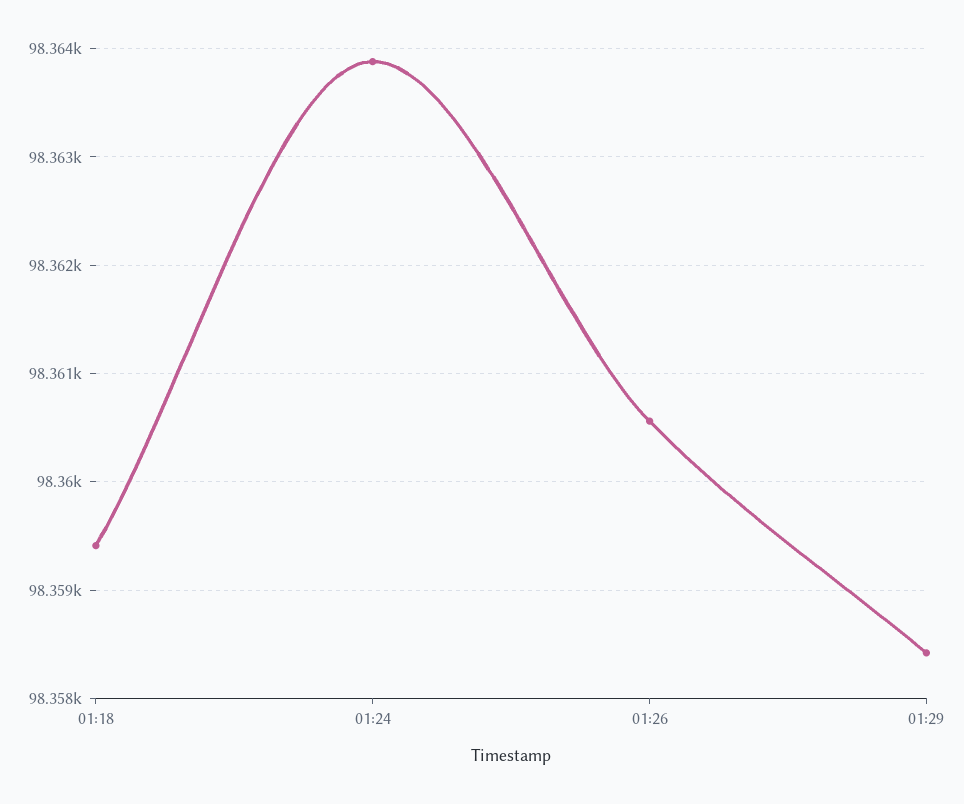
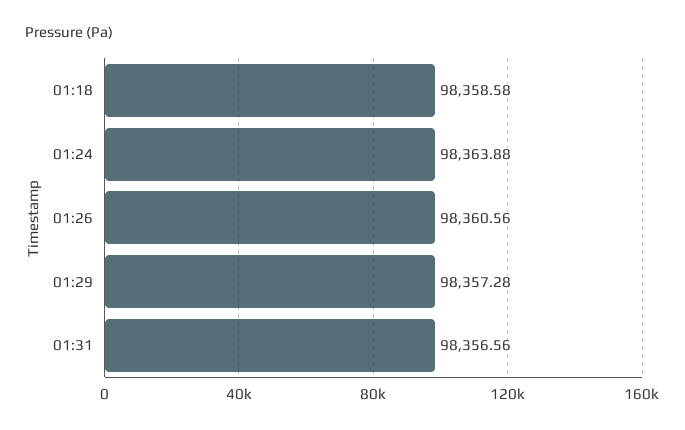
01:18: 98359.4 -> 98358.58
01:29: 98358.4 -> 98357.28
01:31: none -> 98356.56

